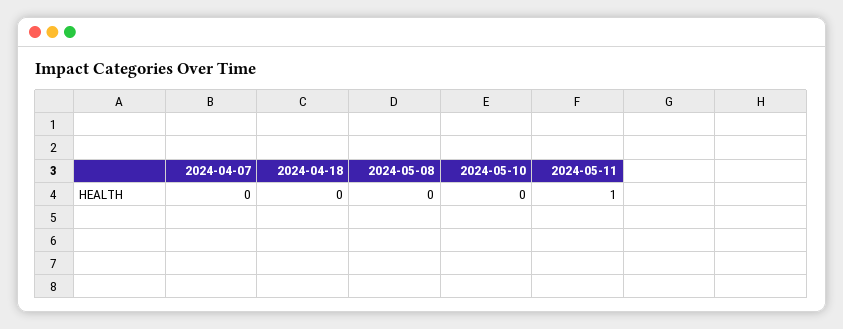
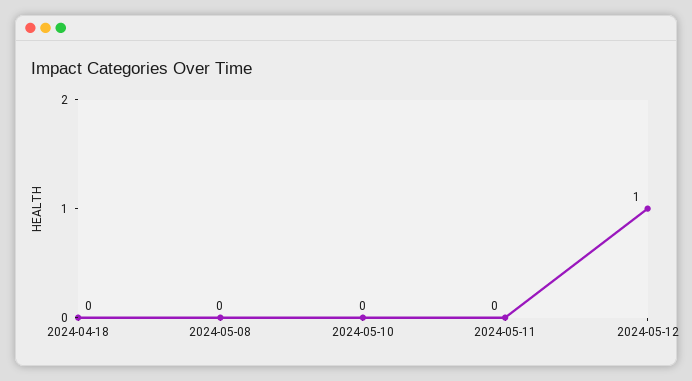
2024-04-07: 0 -> none
2024-05-11: 1 -> 0
2024-05-12: none -> 1

